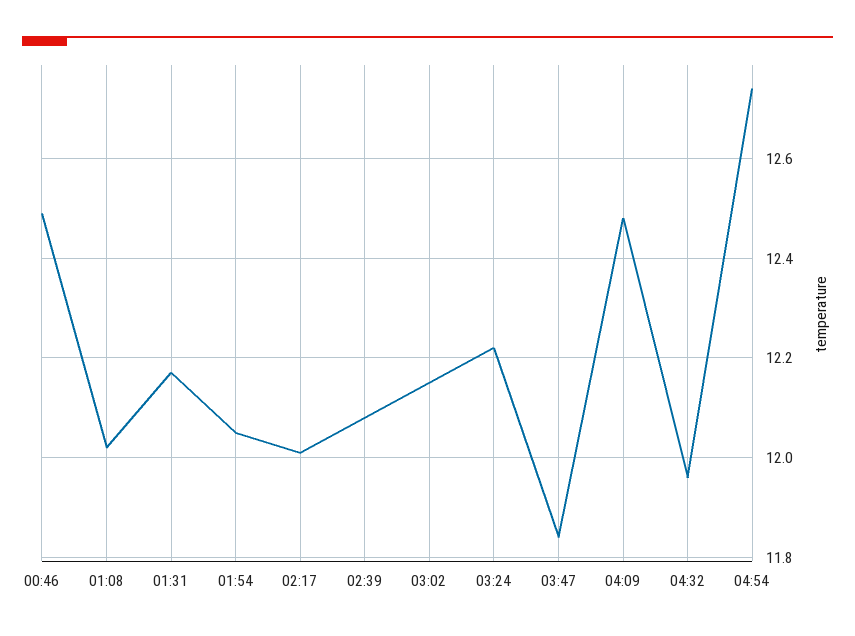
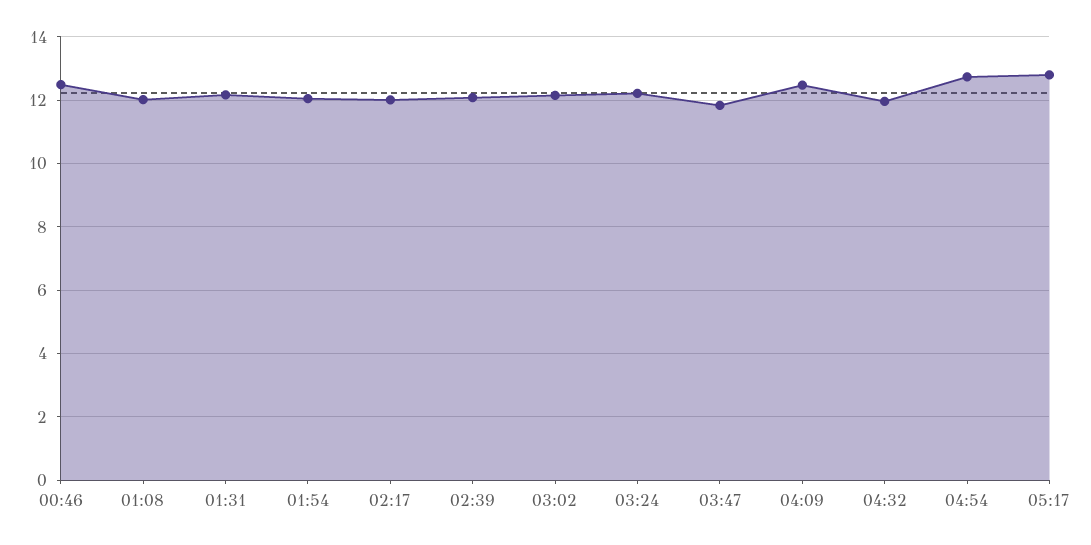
05:17: none -> 12.8

